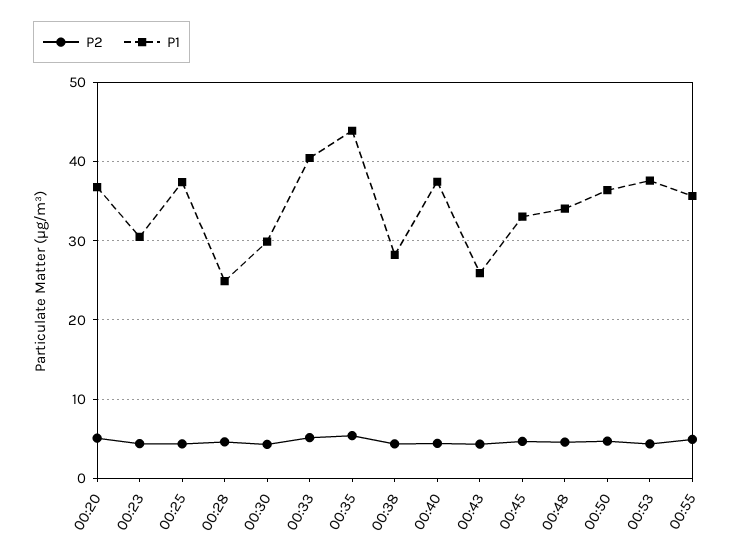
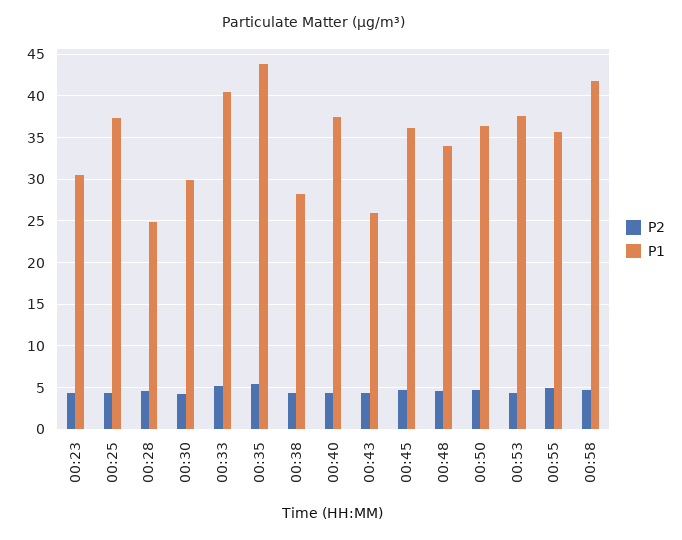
P2, 00:20: 5 -> none
P1, 00:20: 37 -> none
P1, 00:45: 33 -> 36
P2, 00:58: none -> 5
P1, 00:58: none -> 42

